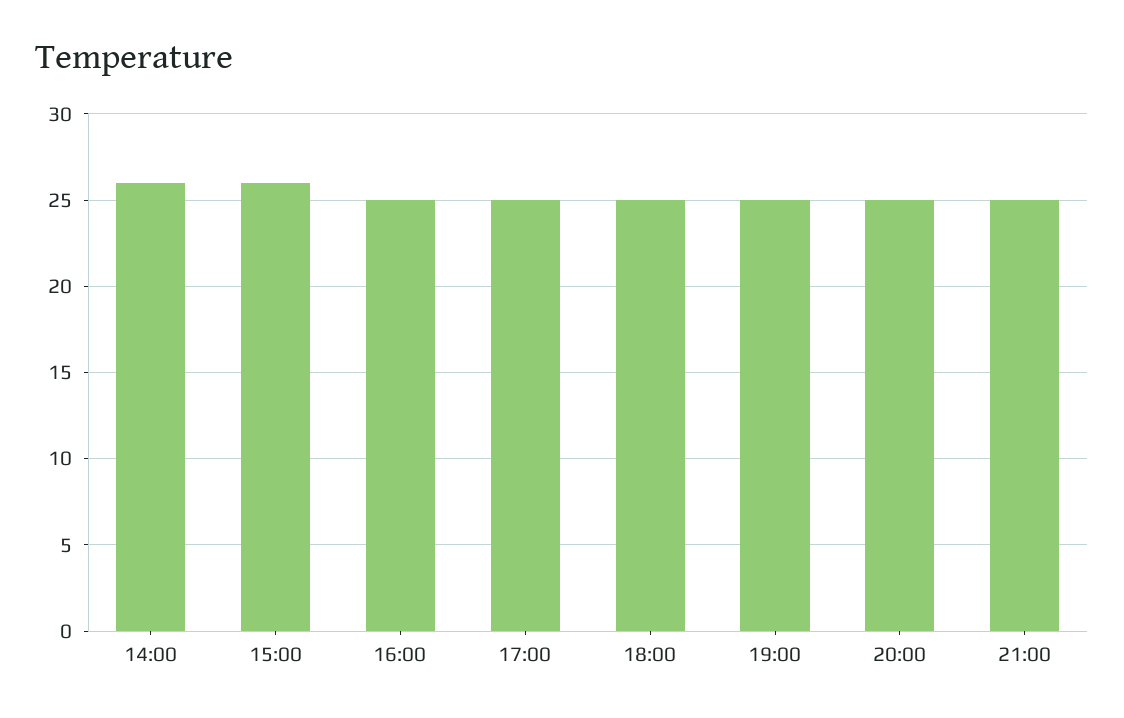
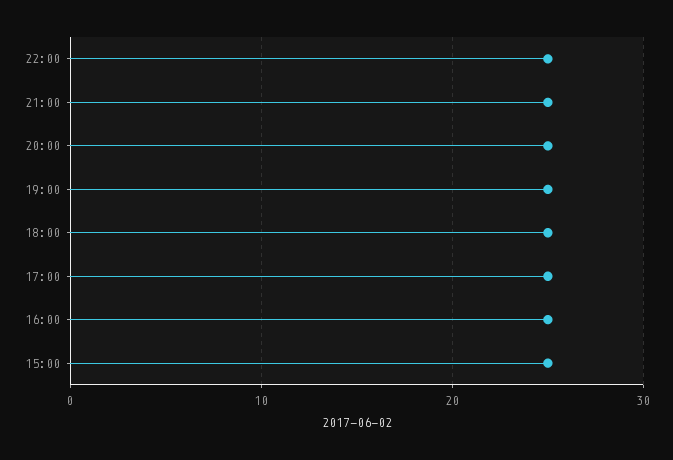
14:00: 26 -> none
15:00: 26 -> 25
22:00: none -> 25

